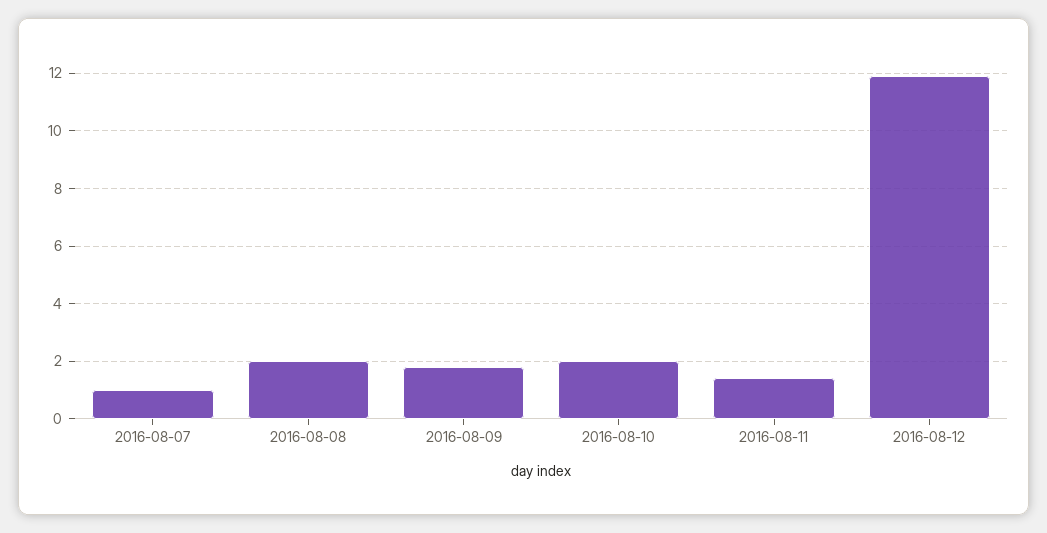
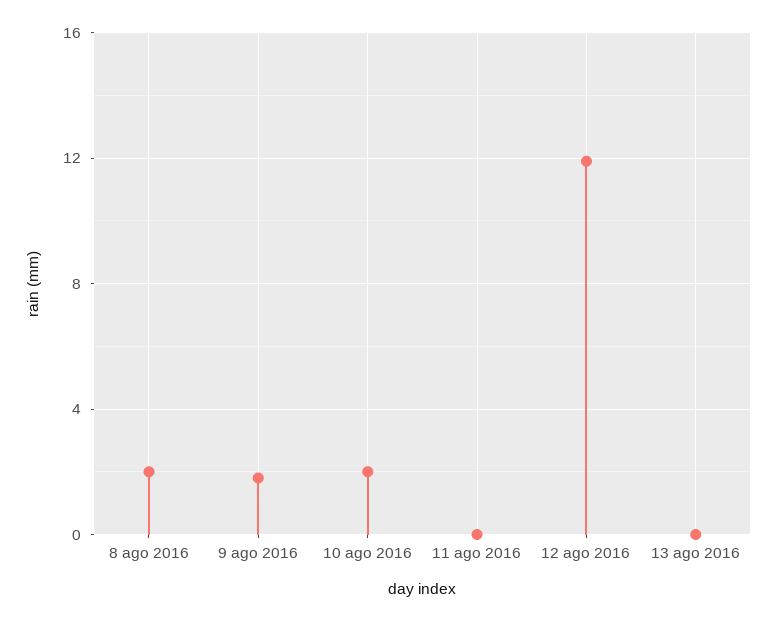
2016-08-07: 1 -> none
2016-08-11: 1.5 -> 0
13 ago 2016: none -> 0

